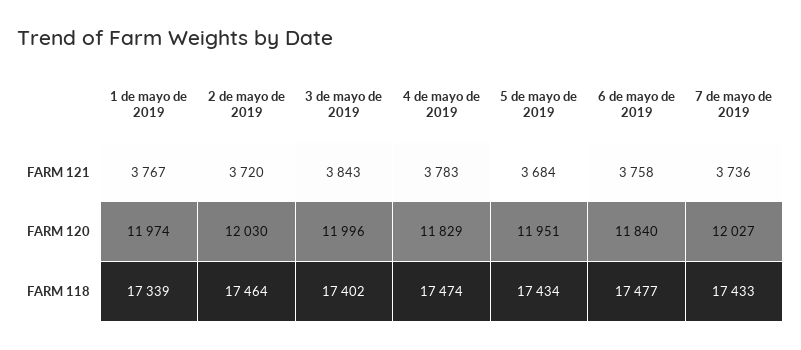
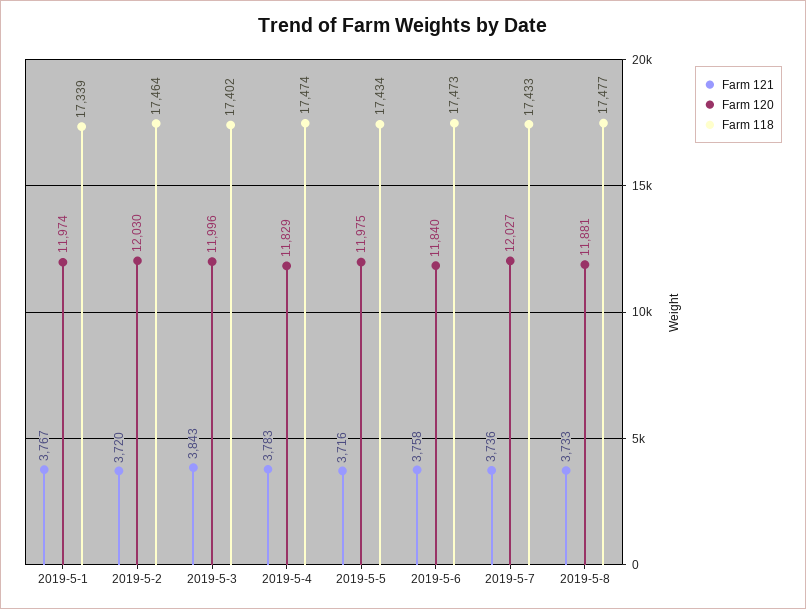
FARM 121, 5 de mayo de 2019: 3684 -> 3716
FARM 120, 5 de mayo de 2019: 11951 -> 11975
FARM 118, 6 de mayo de 2019: 17477 -> 17473
FARM 121, 2019-5-8: none -> 3733
FARM 120, 2019-5-8: none -> 11881
FARM 118, 2019-5-8: none -> 17477

